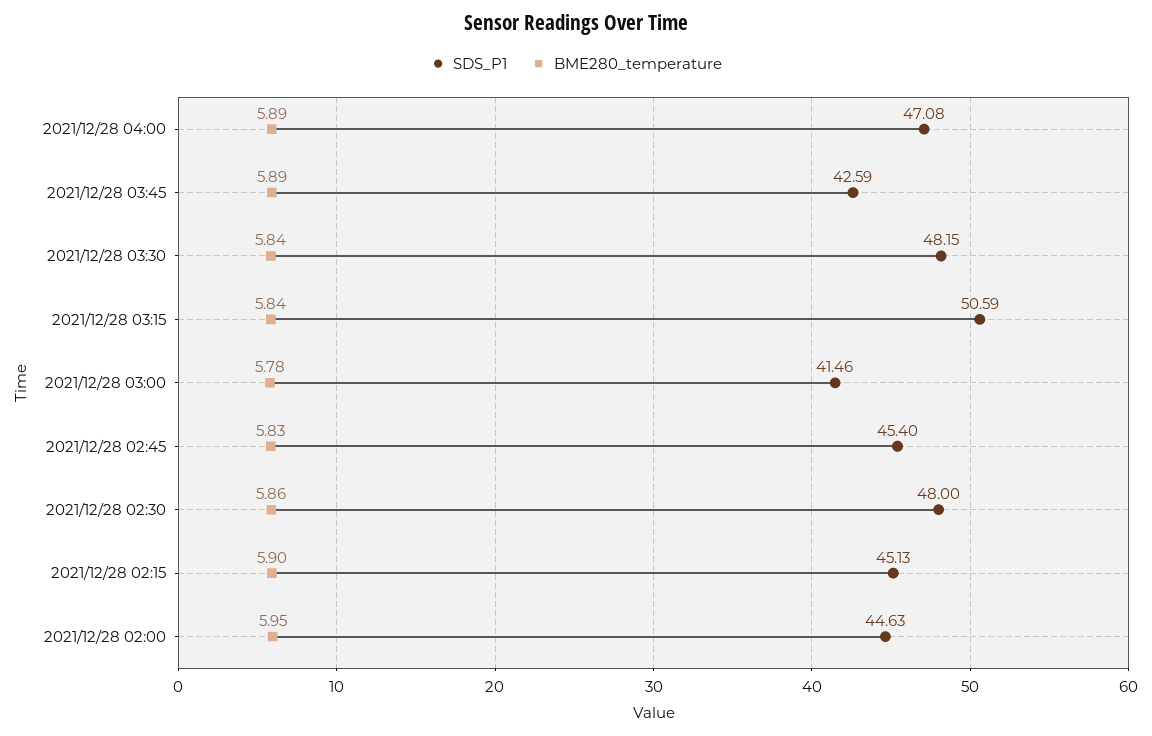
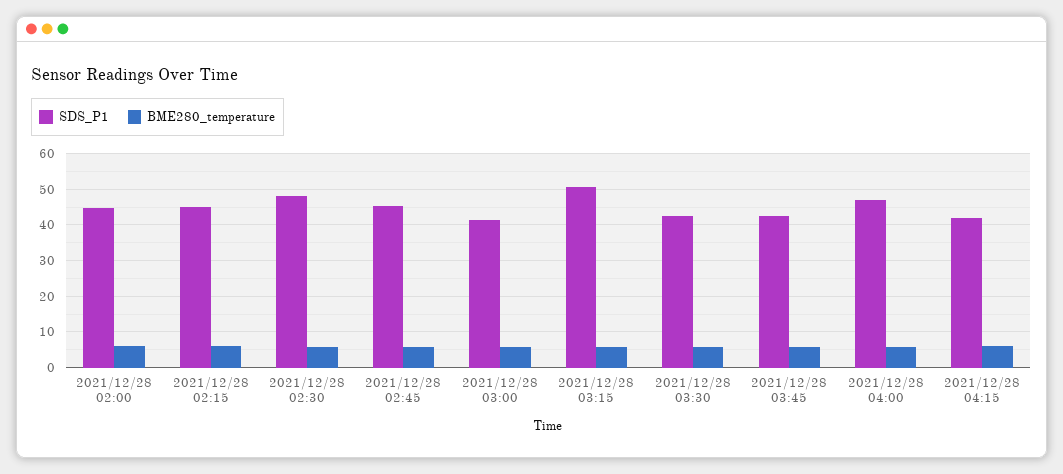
SDS_P1, 2021/12/28 03:30: 48.15 -> 42
SDS_P1, 2021/12/28 04:15: none -> 42
BME280_temperature, 2021/12/28 04:15: none -> 6

